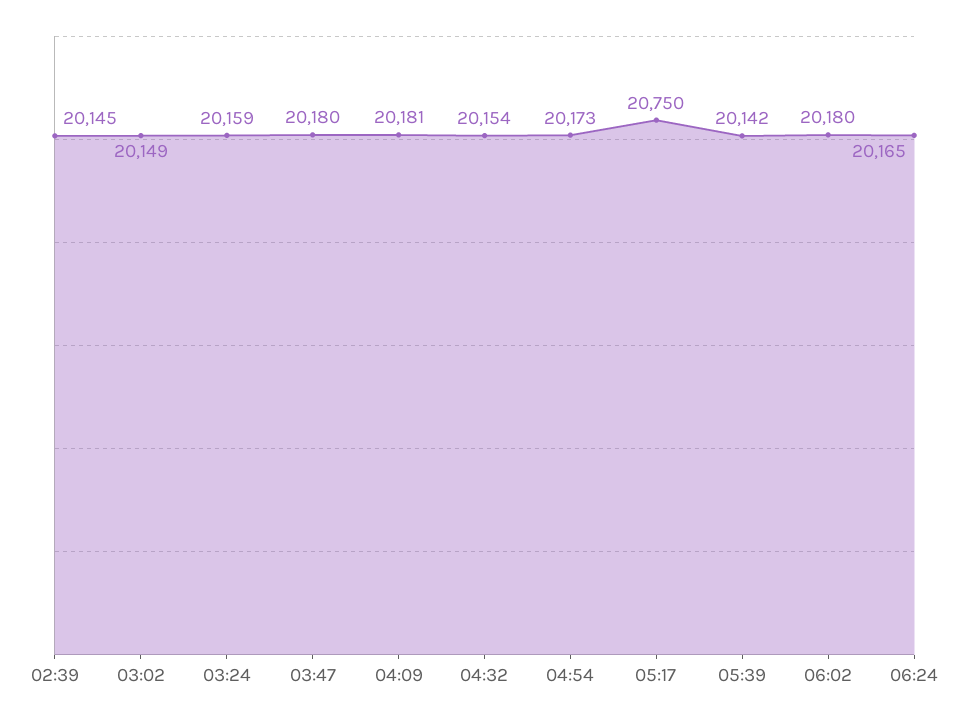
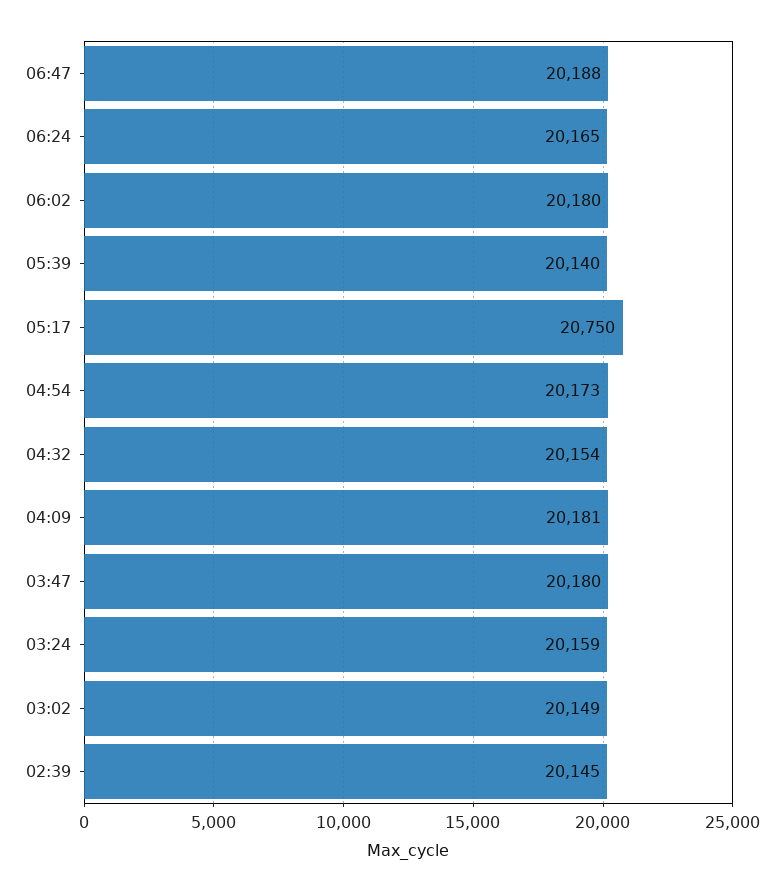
05:39: 20142 -> 20140
06:47: none -> 20188

